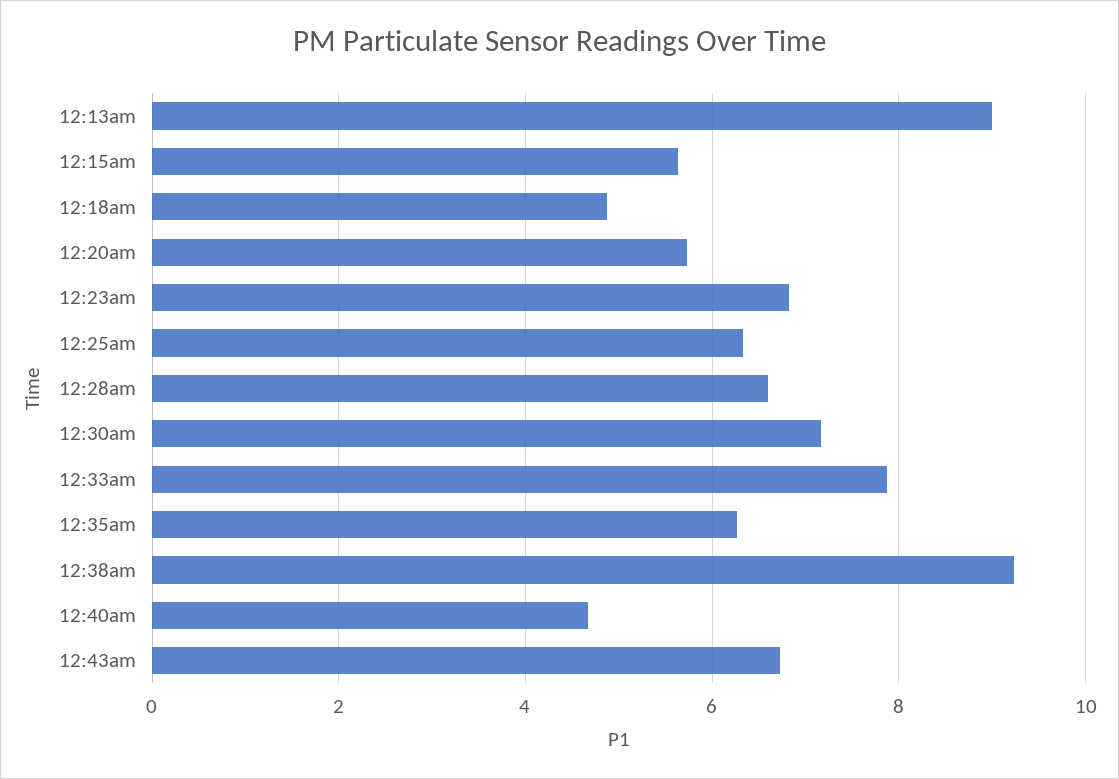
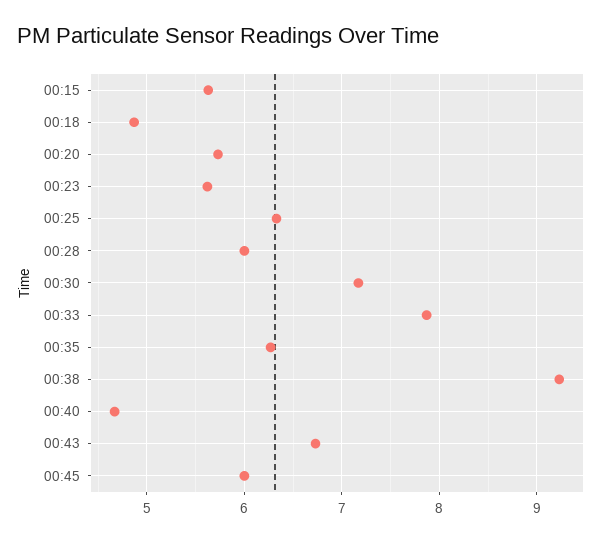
12:13am: 9 -> none
12:23am: 6.8 -> 5.6
12:28am: 6.6 -> 6
00:45: none -> 6

